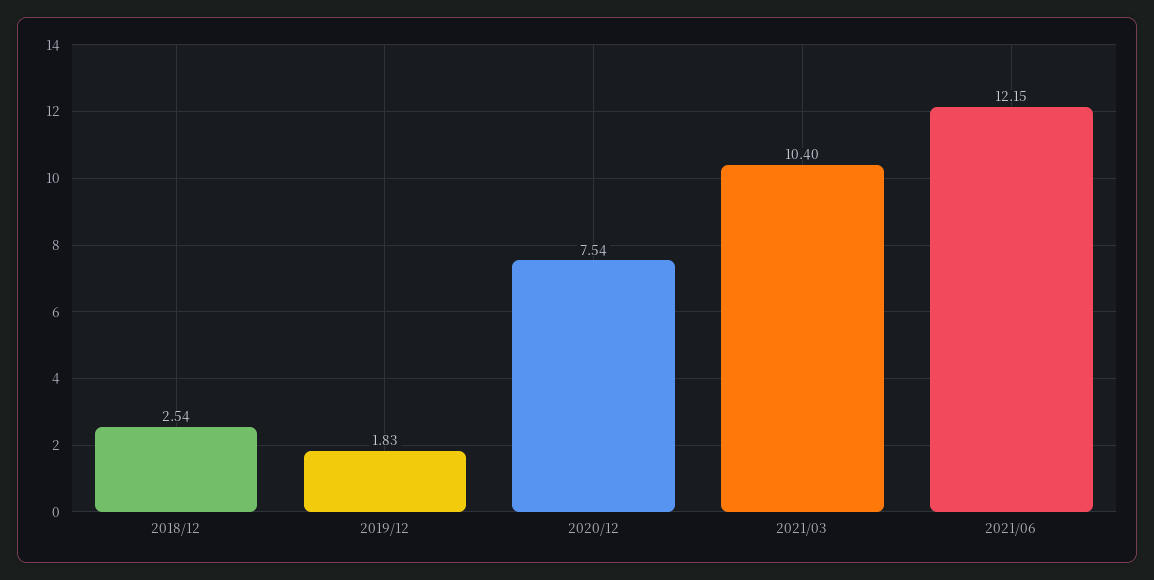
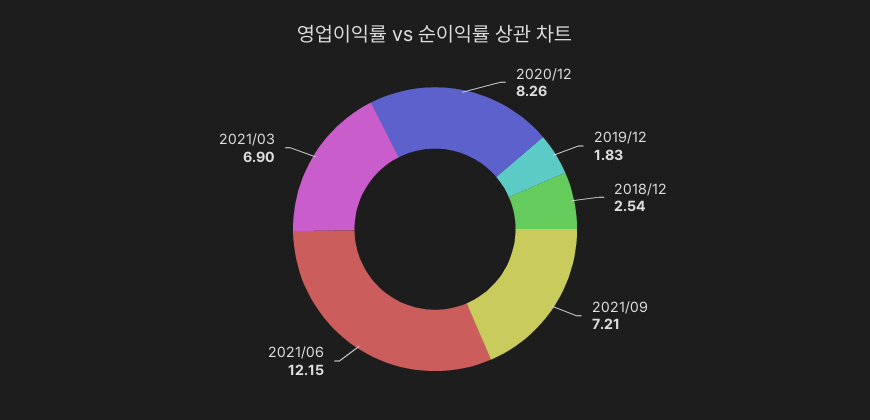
2020/12: 7.54 -> 8.26
2021/03: 10.4 -> 6.9
2021/09: none -> 7.21

